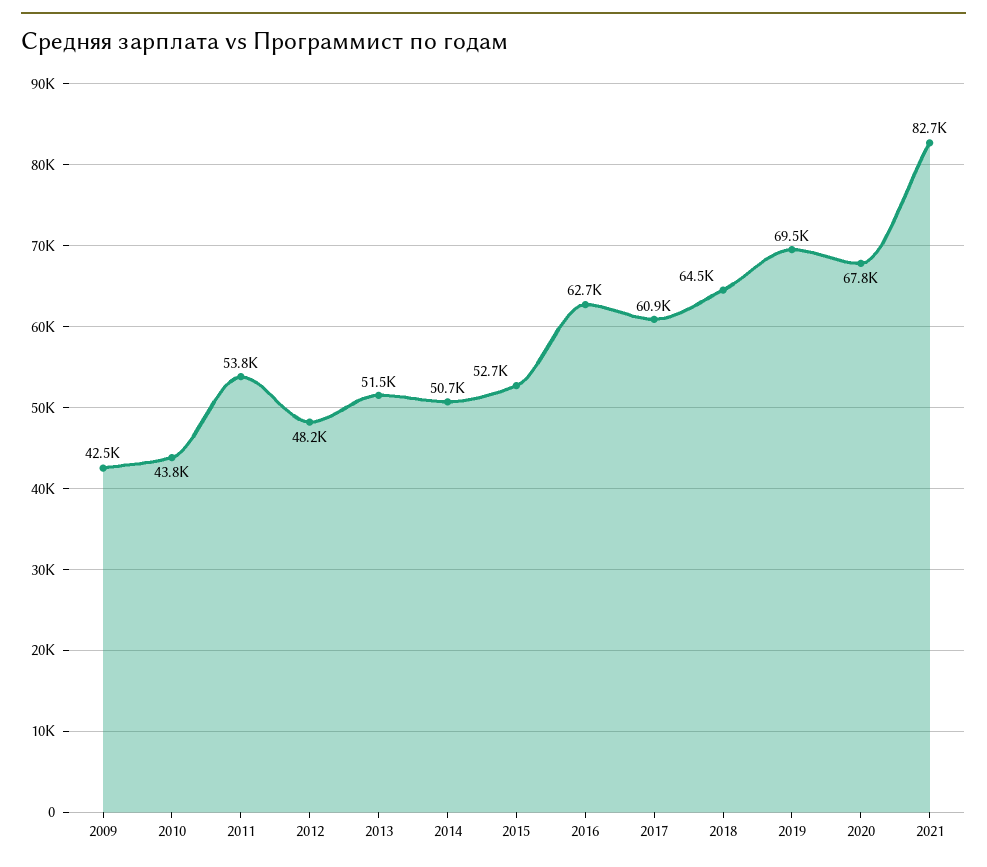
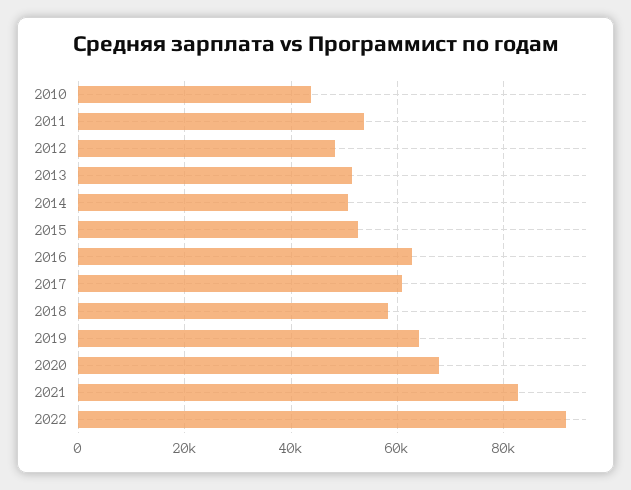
2009: 42500 -> none
2018: 64500 -> 58000
2019: 69500 -> 64000
2022: none -> 92000

